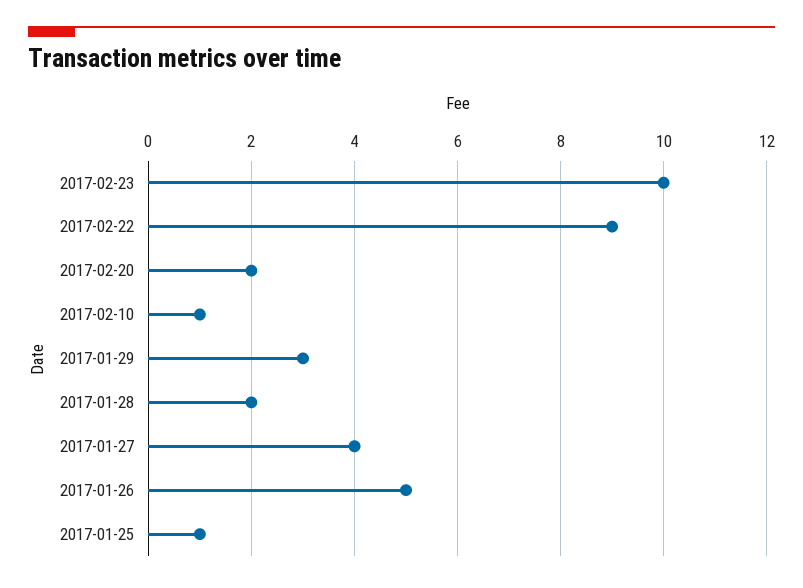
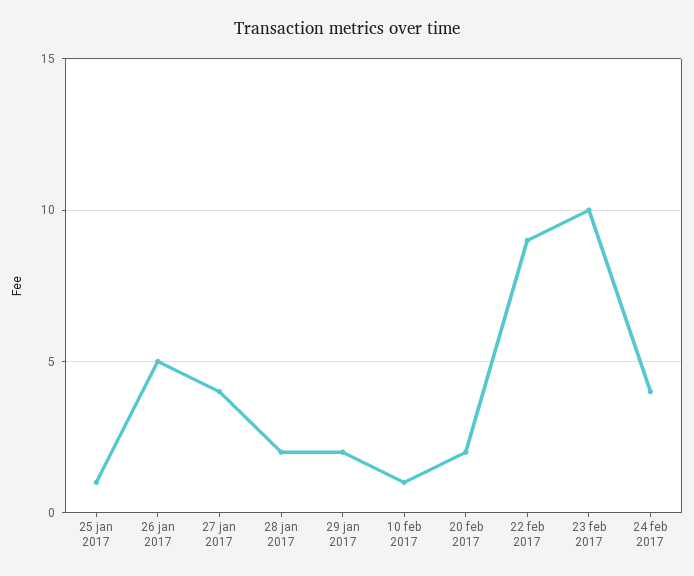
2017-01-29: 3 -> 2
24 feb 2017: none -> 4

